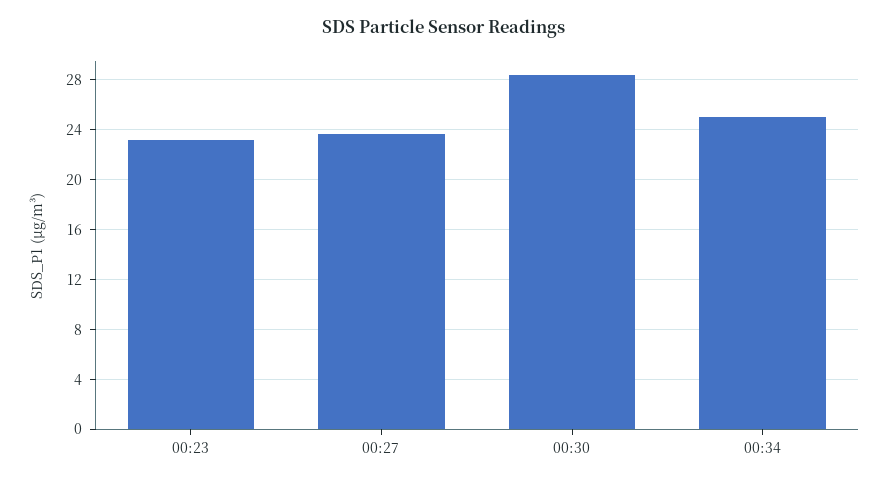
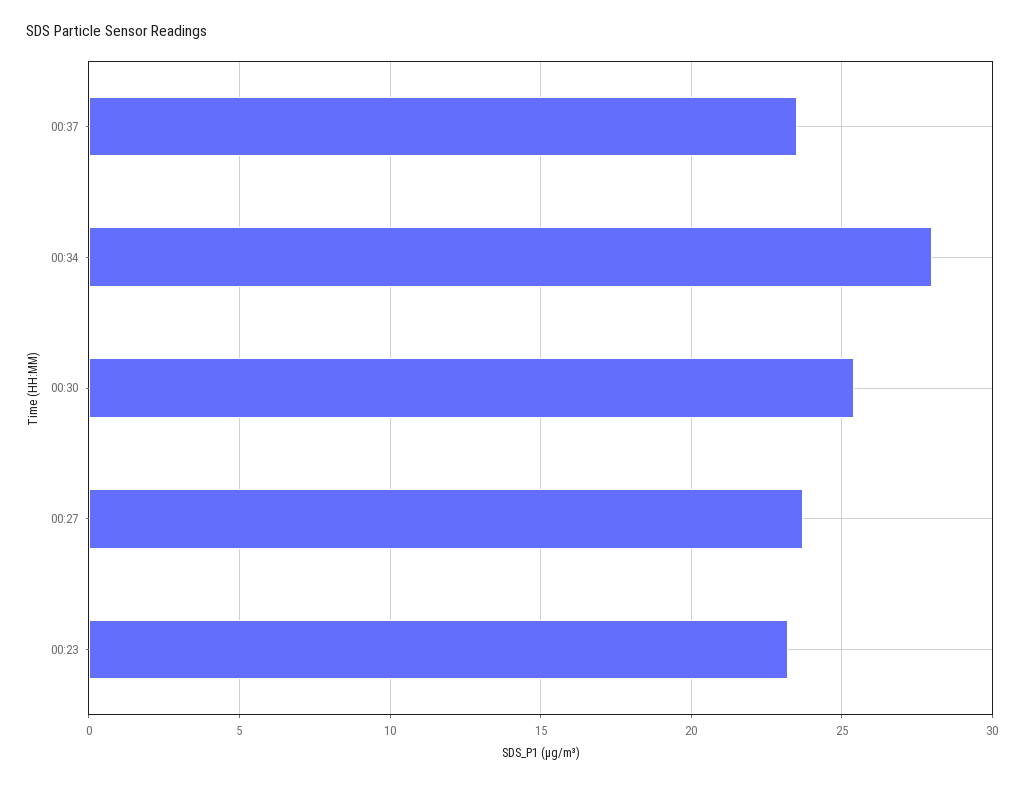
00:30: 28.5 -> 25.5
00:34: 25 -> 28
00:37: none -> 23.5

